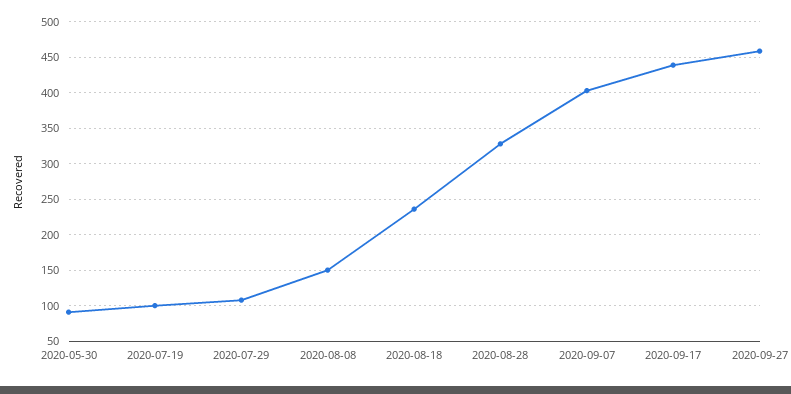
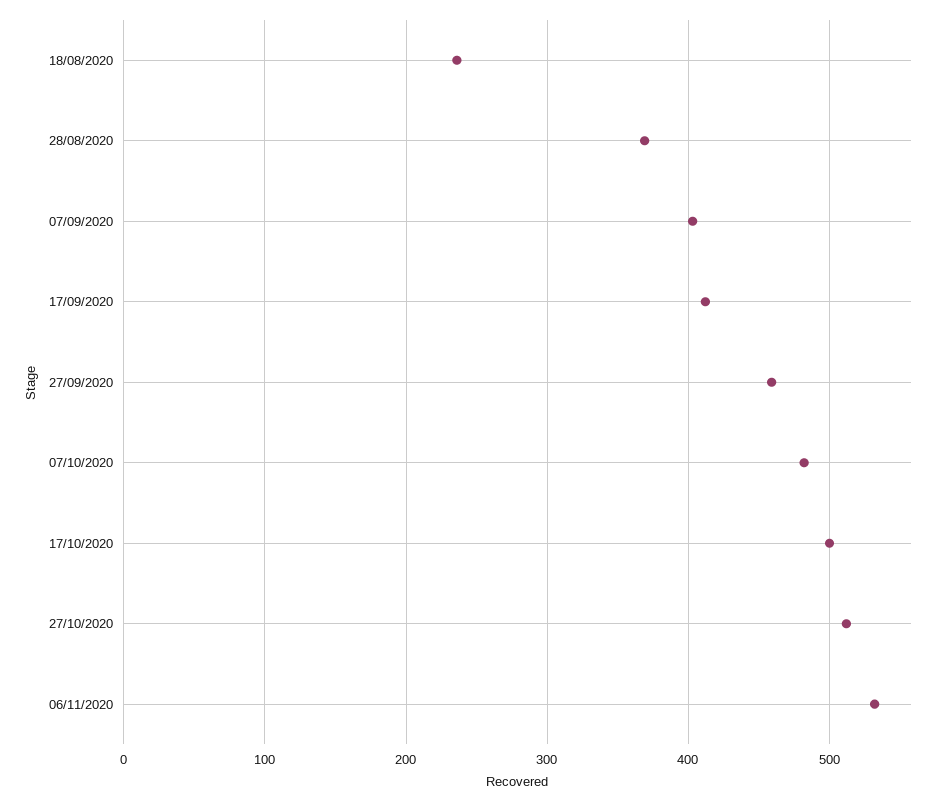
2020-05-30: 90 -> none
2020-07-19: 100 -> none
2020-07-29: 110 -> none
2020-08-08: 150 -> none
2020-08-28: 330 -> 370
2020-09-17: 440 -> 410
07/10/2020: none -> 480
17/10/2020: none -> 500
27/10/2020: none -> 510
06/11/2020: none -> 530

